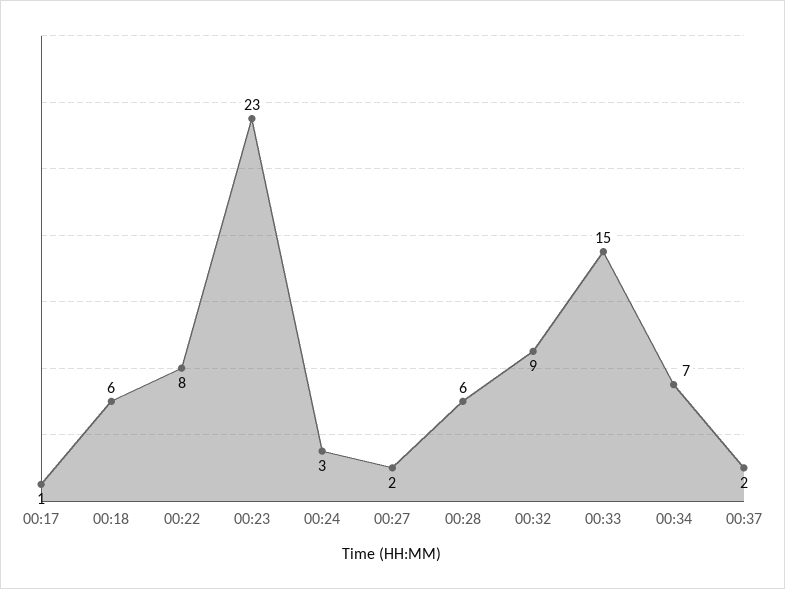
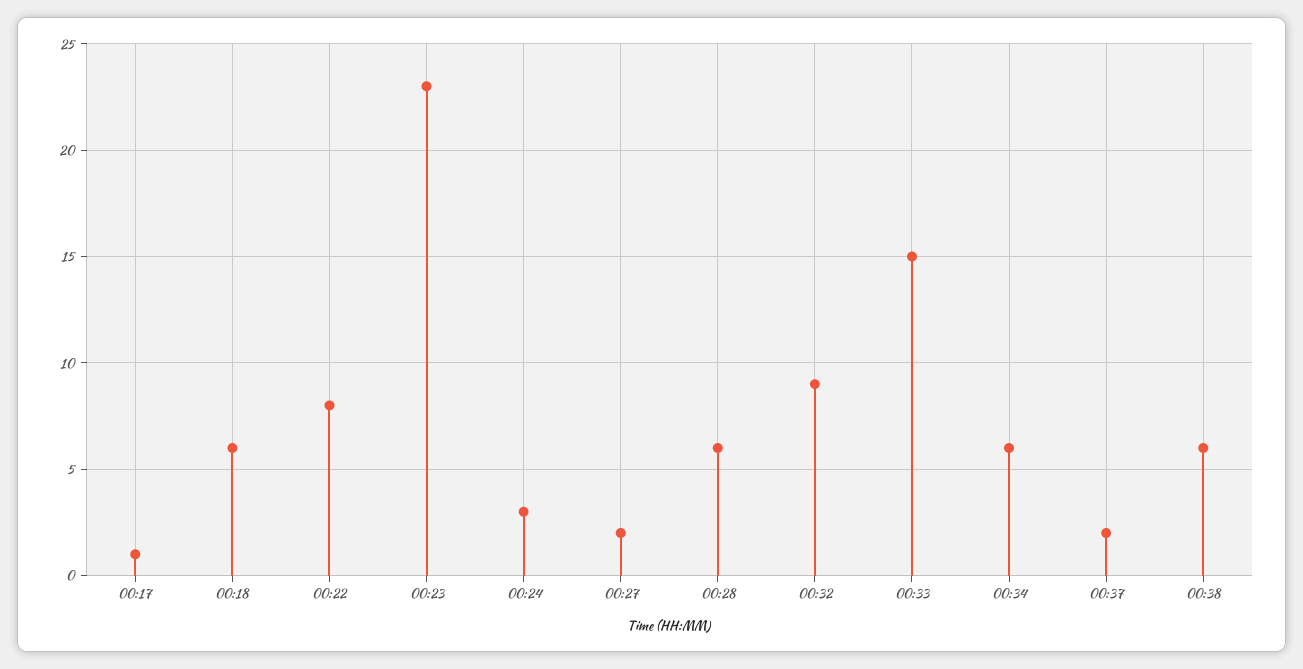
00:34: 7 -> 6
00:38: none -> 6

